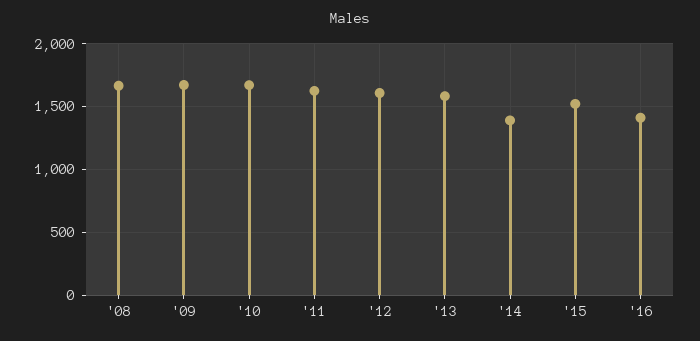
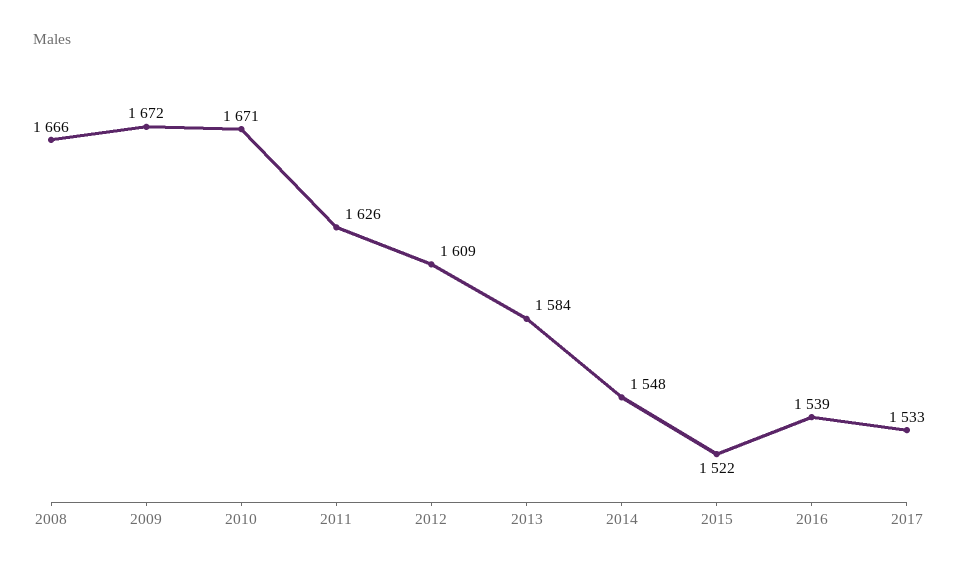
'14: 1400 -> 1548
'16: 1400 -> 1539
2017: none -> 1533

